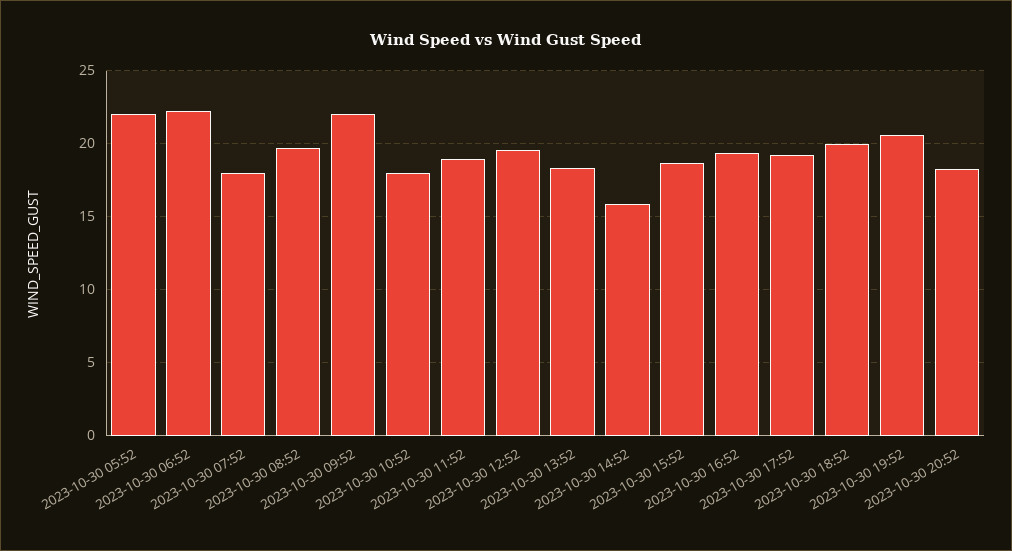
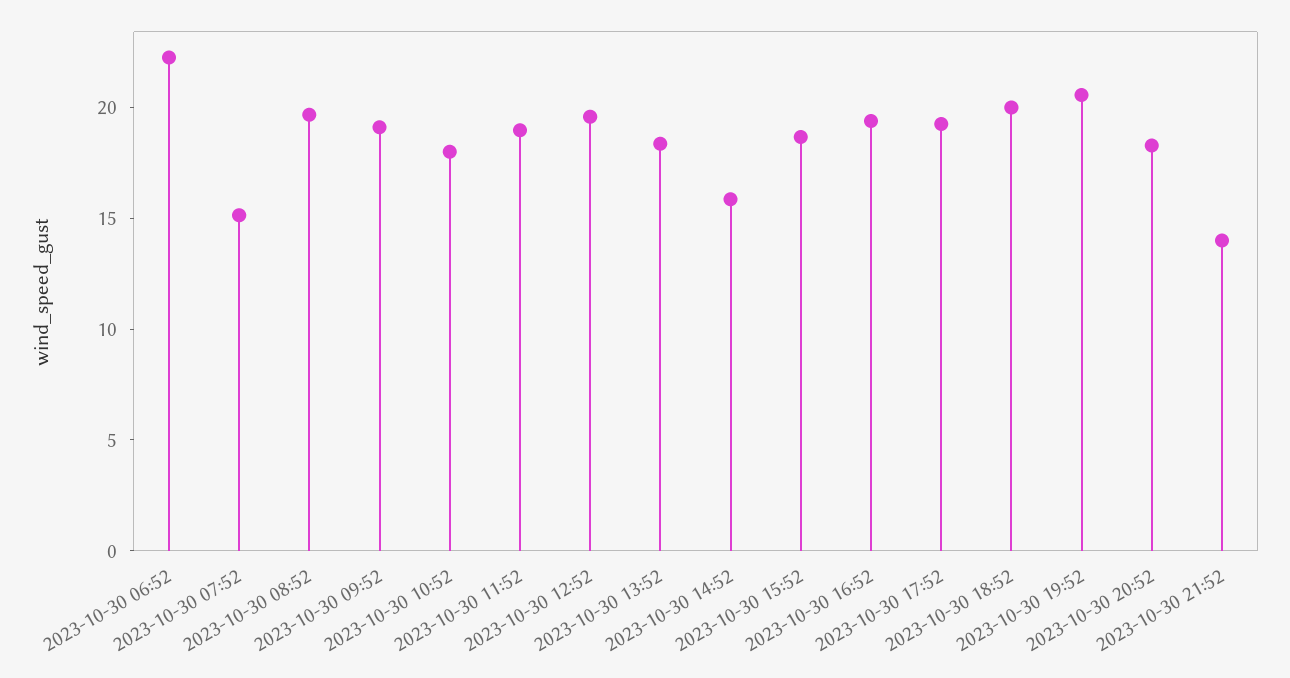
2023-10-30 05:52: 22 -> none
2023-10-30 07:52: 18 -> 15
2023-10-30 09:52: 22 -> 19
2023-10-30 21:52: none -> 14

